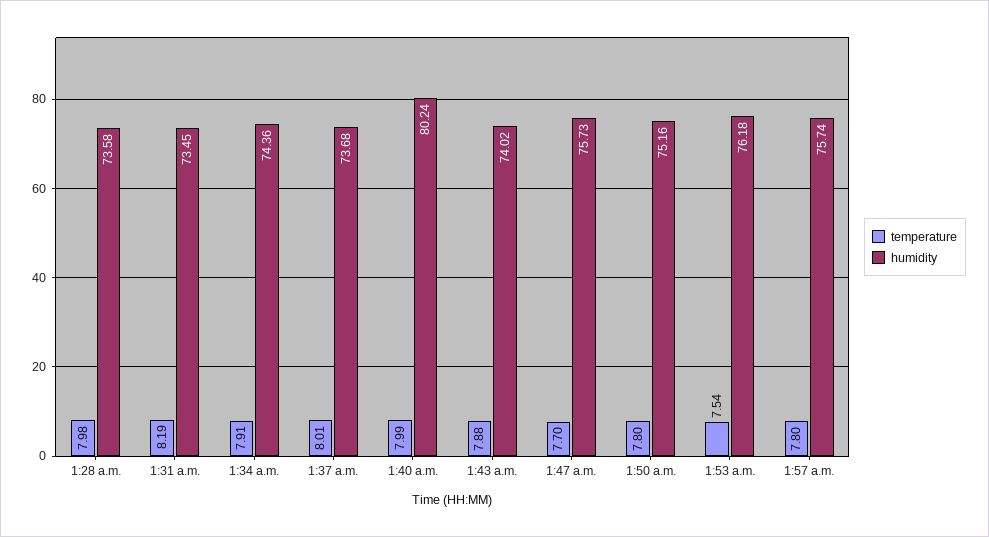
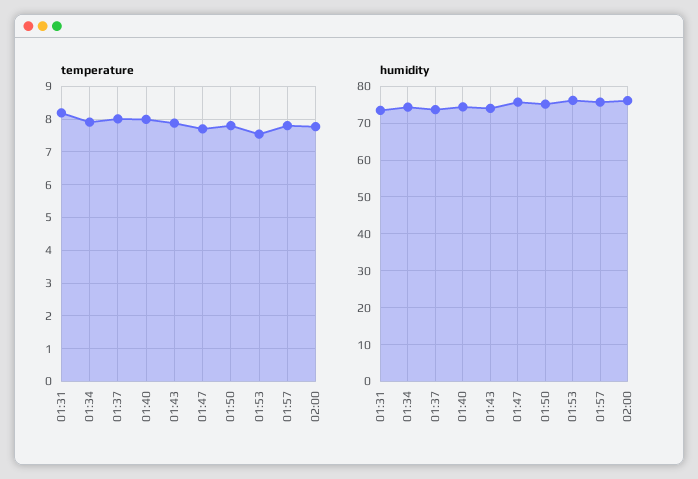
temperature, 1:28 a.m.: 7.98 -> none
humidity, 1:28 a.m.: 73.58 -> none
humidity, 1:40 a.m.: 80.24 -> 74
temperature, 02:00: none -> 7.8
humidity, 02:00: none -> 76

